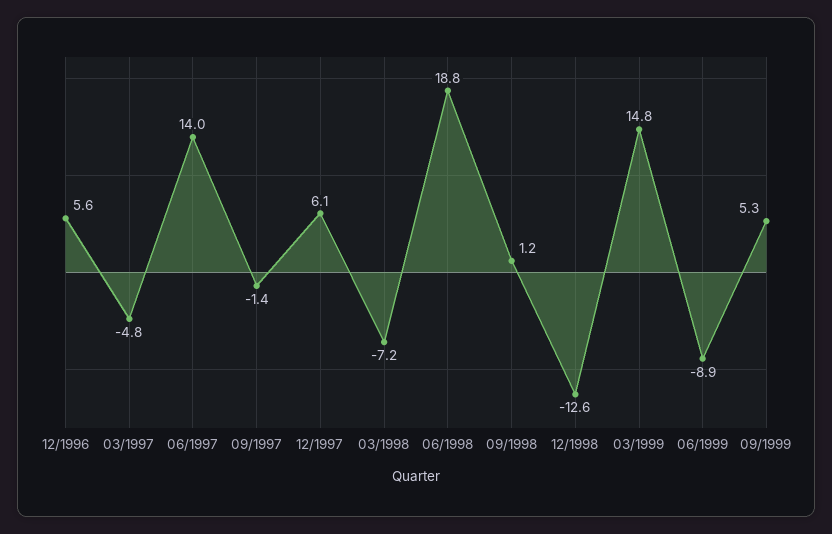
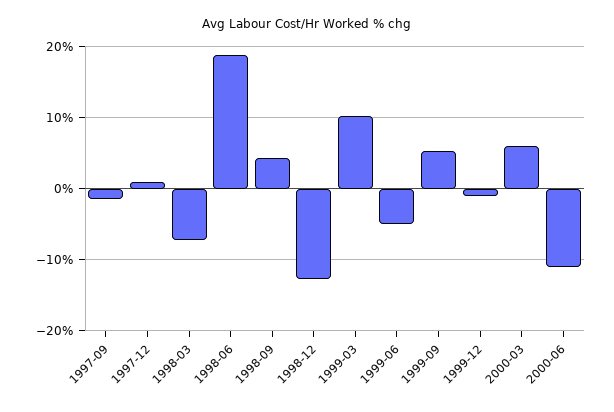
12/1996: 5.6 -> none
03/1997: -4.8 -> none
06/1997: 14 -> none
12/1997: 6.1 -> 1
09/1998: 1.2 -> 4
03/1999: 14.8 -> 10
06/1999: -8.9 -> -5
1999-12: none -> -1
2000-03: none -> 6
2000-06: none -> -11

